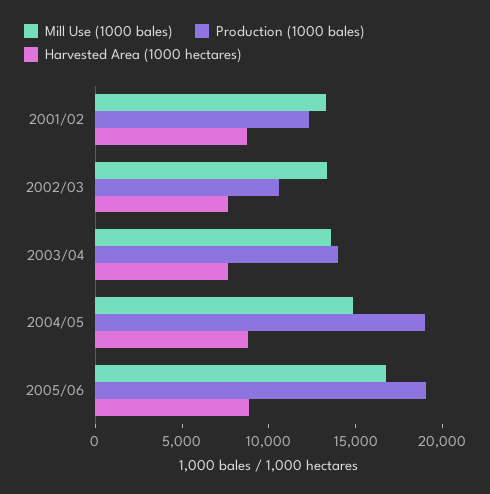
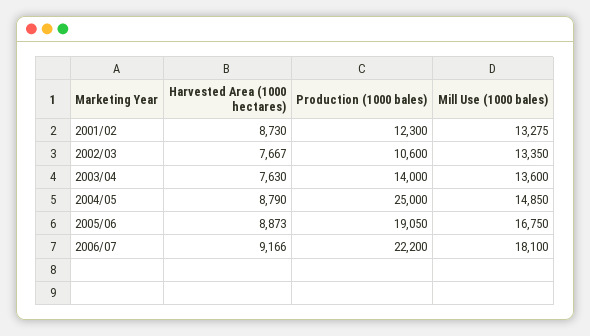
Production (1000 bales), 2004/05: 19000 -> 25000
Harvested Area (1000 hectares), 2006/07: none -> 9166
Production (1000 bales), 2006/07: none -> 22200
Mill Use (1000 bales), 2006/07: none -> 18100

